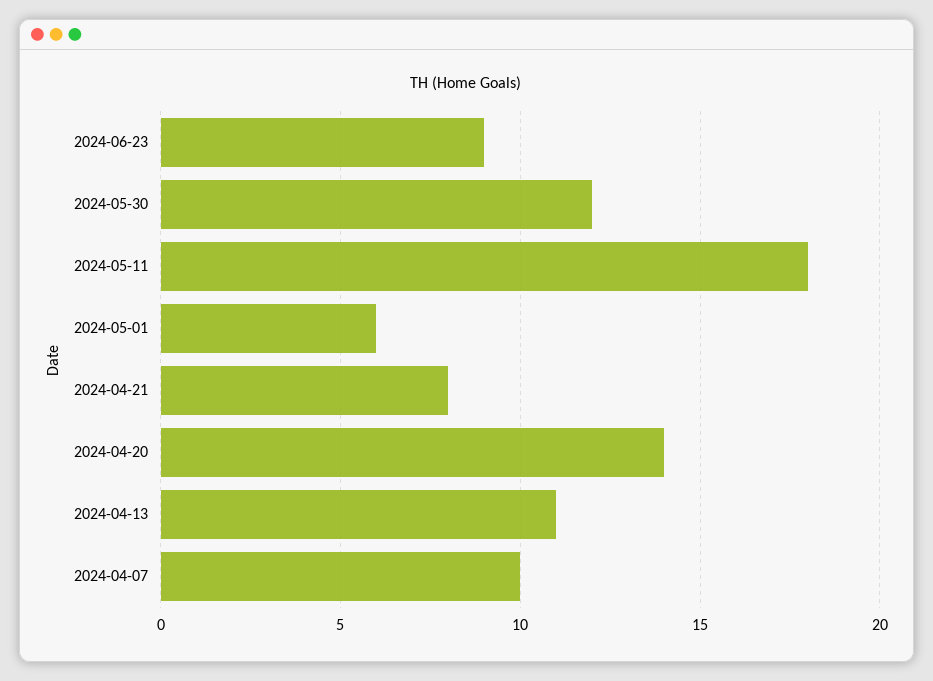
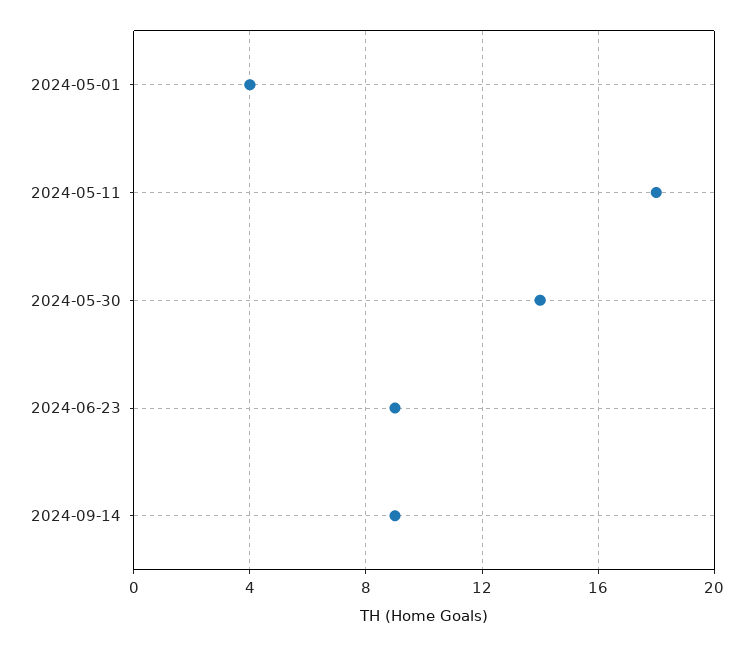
2024-05-30: 12 -> 14
2024-05-01: 6 -> 4
2024-04-21: 8 -> none
2024-04-20: 14 -> none
2024-04-13: 11 -> none
2024-04-07: 10 -> none
2024-09-14: none -> 9

